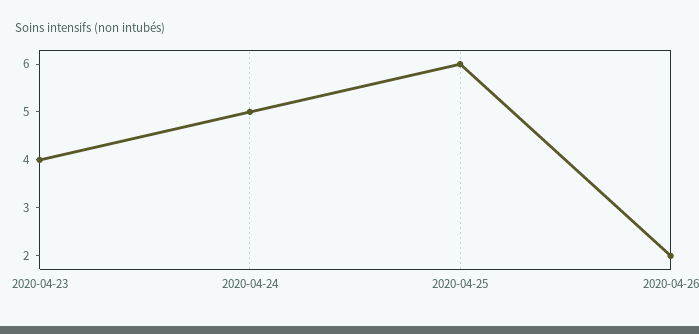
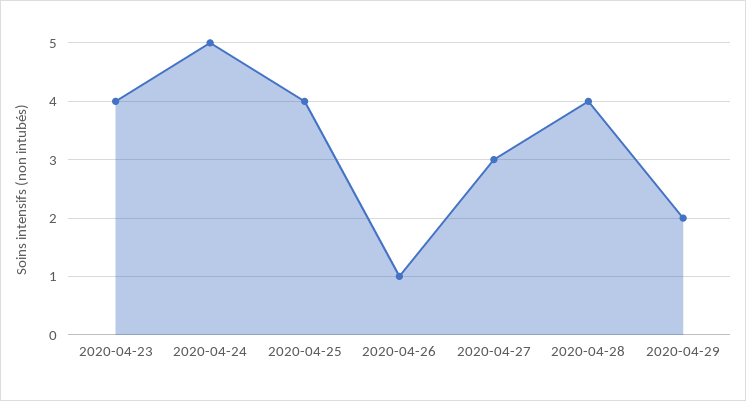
2020-04-25: 6 -> 4
2020-04-26: 2 -> 1
2020-04-27: none -> 3
2020-04-28: none -> 4
2020-04-29: none -> 2

